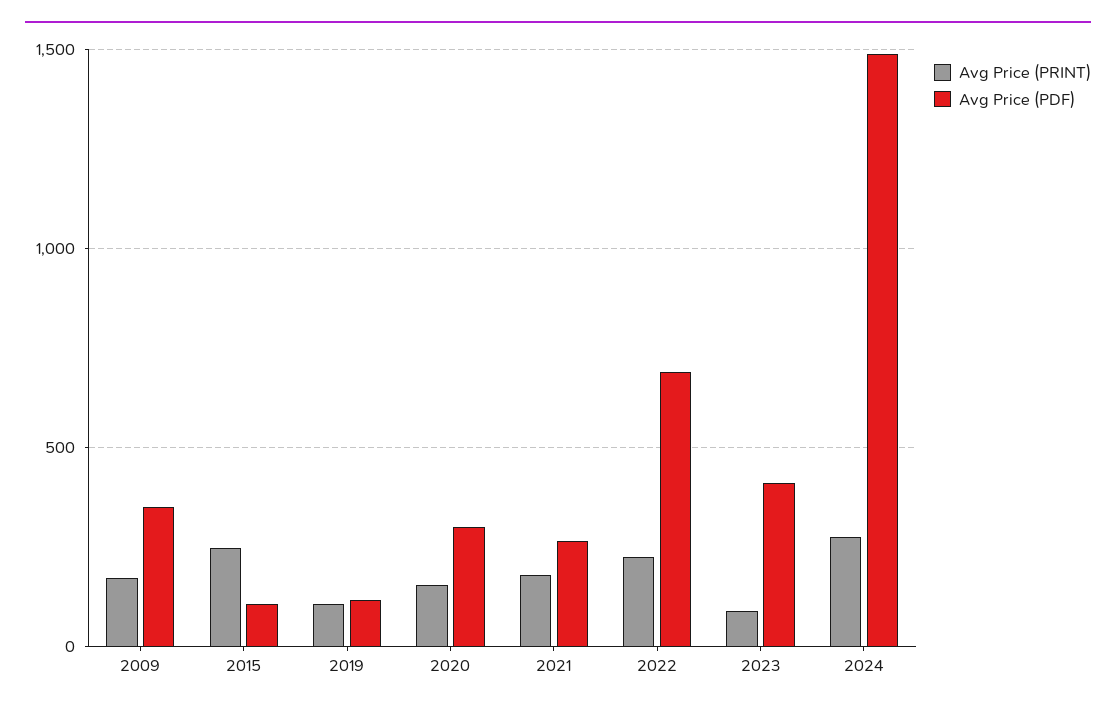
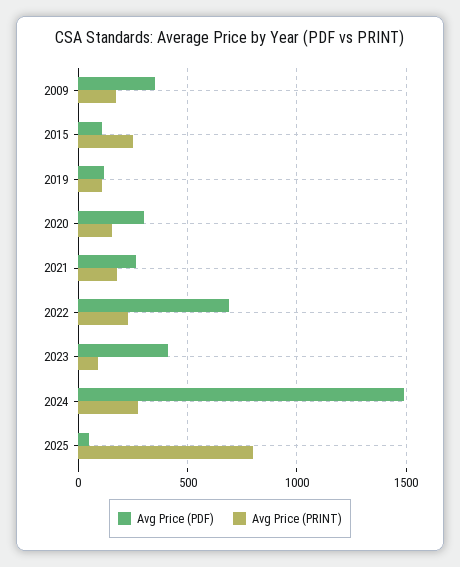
Avg Price (PDF), 2025: none -> 50
Avg Price (PRINT), 2025: none -> 800

